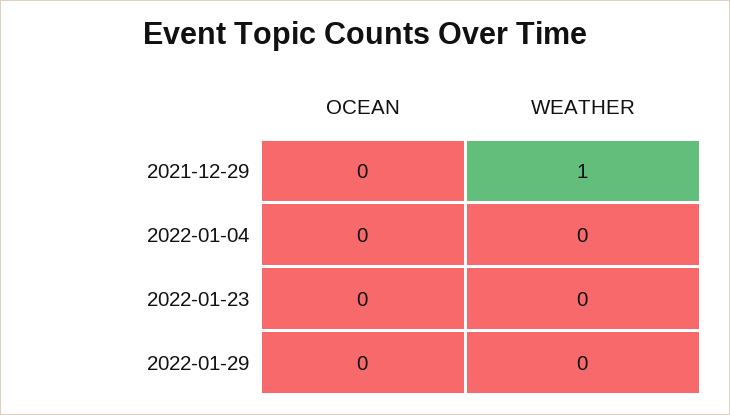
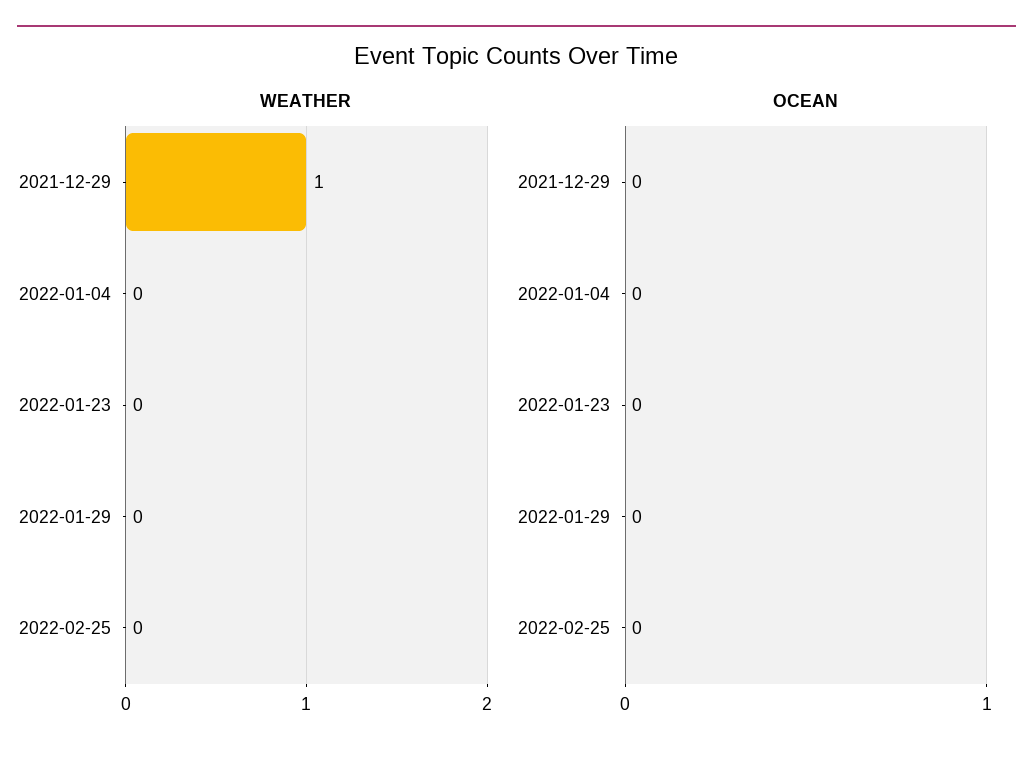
WEATHER, 2022-02-25: none -> 0
OCEAN, 2022-02-25: none -> 0

